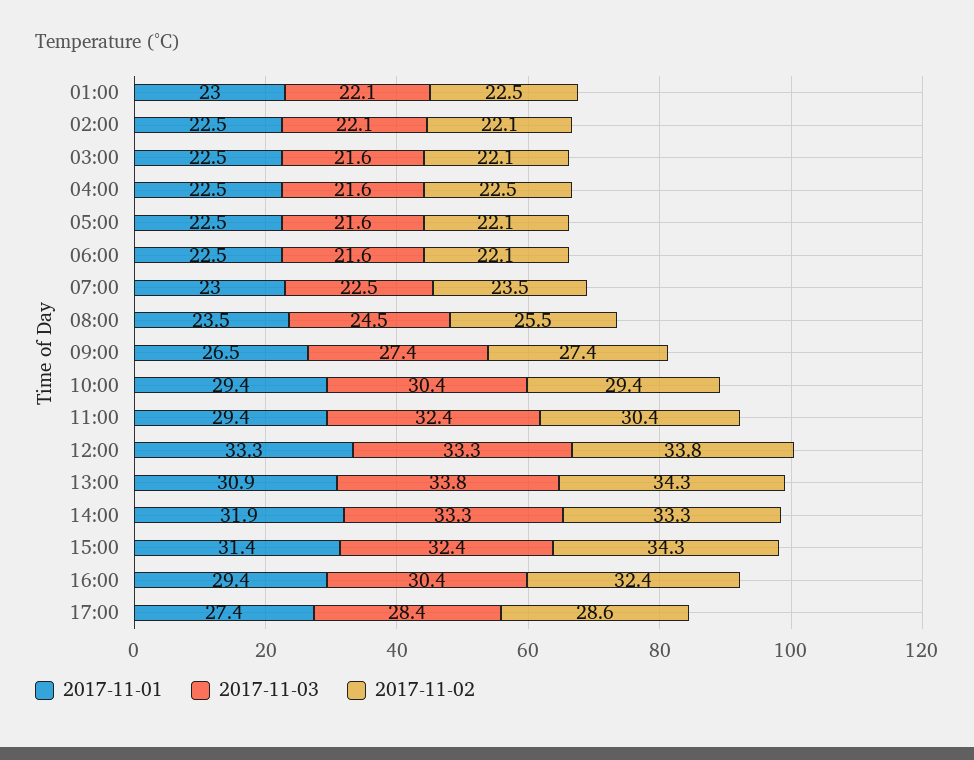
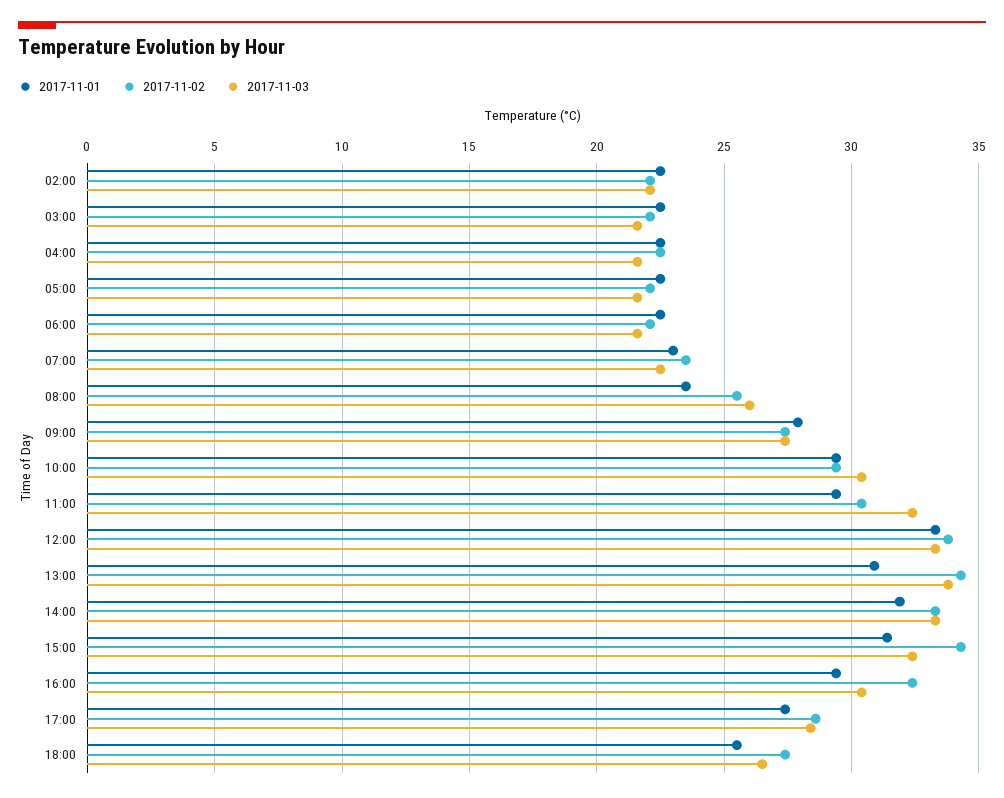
2017-11-01, 01:00: 23 -> none
2017-11-03, 01:00: 22.1 -> none
2017-11-02, 01:00: 22.5 -> none
2017-11-03, 08:00: 24.5 -> 26
2017-11-01, 09:00: 26.5 -> 28
2017-11-01, 18:00: none -> 25.5
2017-11-02, 18:00: none -> 27.5
2017-11-03, 18:00: none -> 26.5

